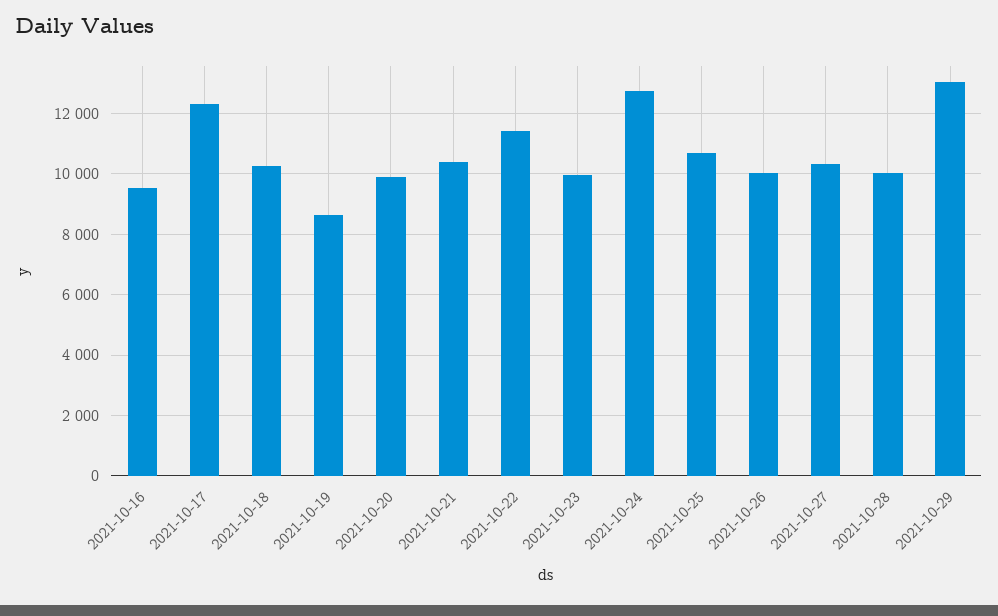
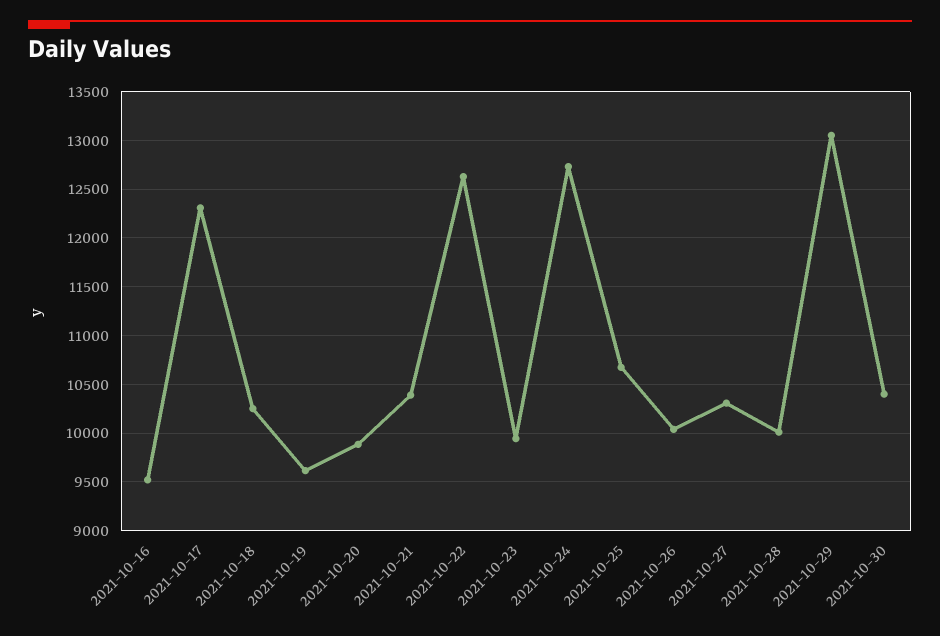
2021-10-19: 8600 -> 9600
2021-10-22: 11400 -> 12600
2021-10-30: none -> 10400

